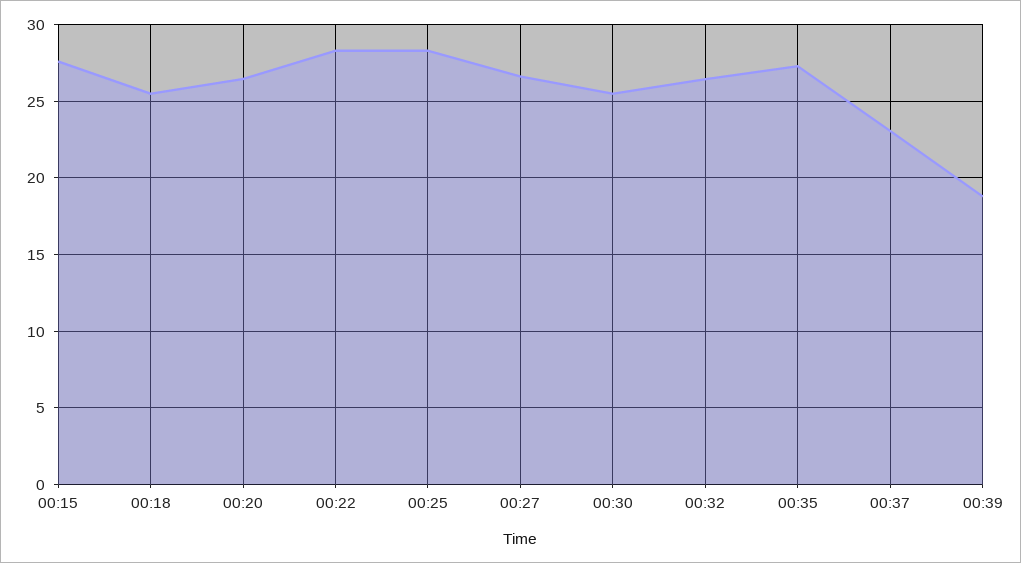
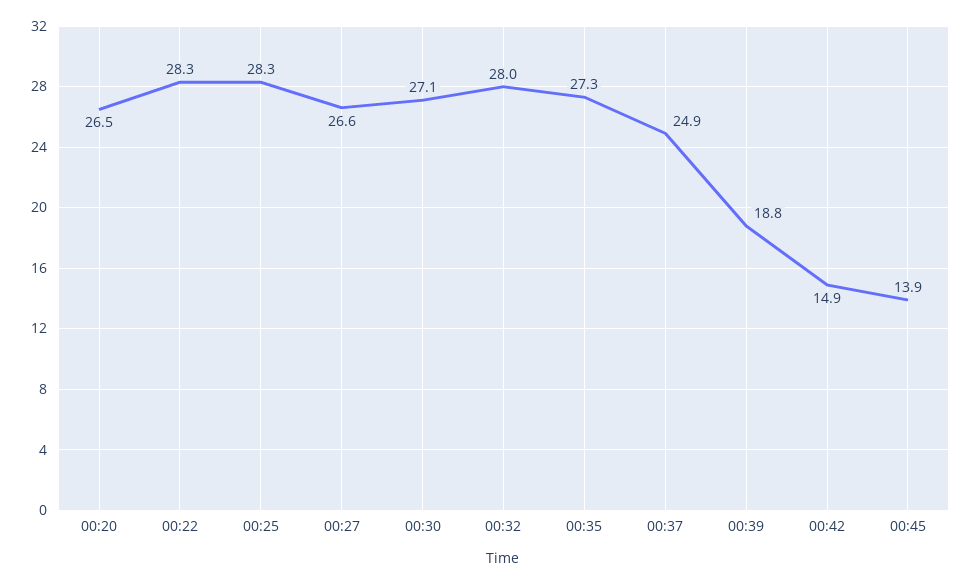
00:15: 27.5 -> none
00:18: 25.5 -> none
00:30: 25.5 -> 27.1
00:32: 26.5 -> 28
00:37: 23 -> 24.9
00:42: none -> 14.9
00:45: none -> 13.9

